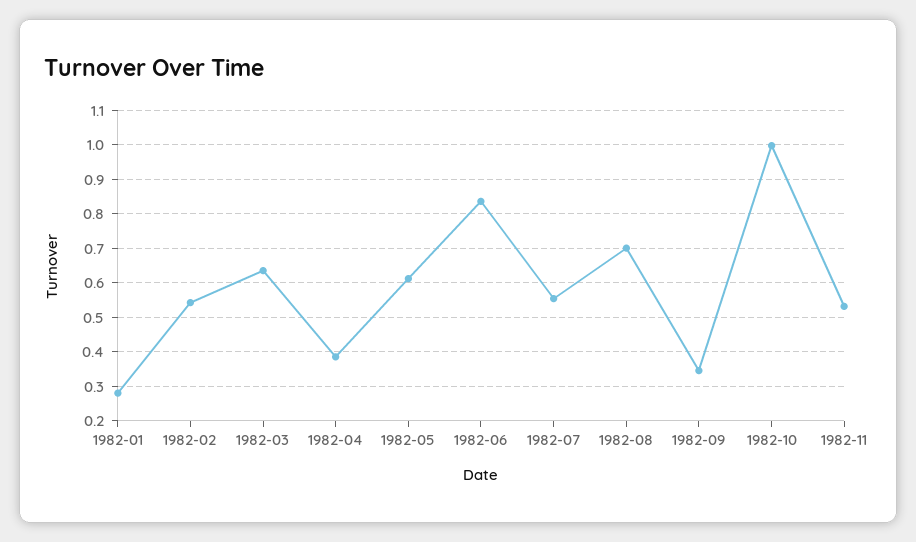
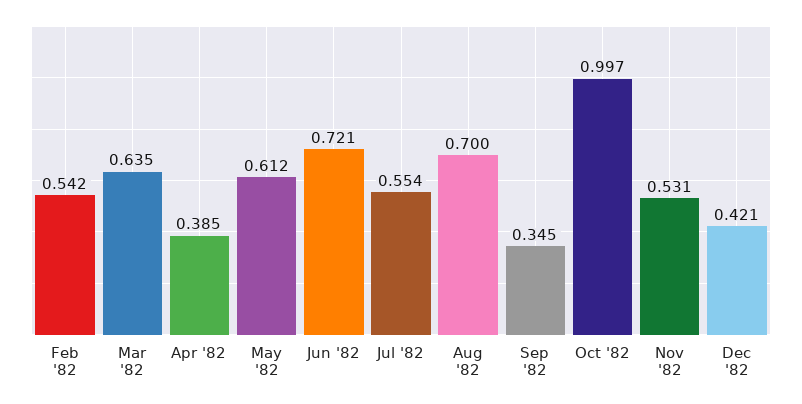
1982-01: 0.28 -> none
1982-06: 0.84 -> 0.721
Dec '82: none -> 0.421

